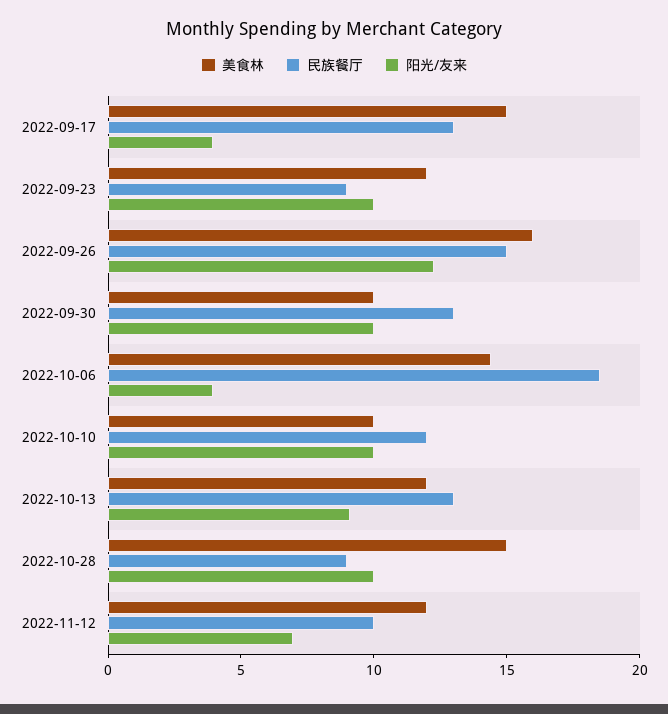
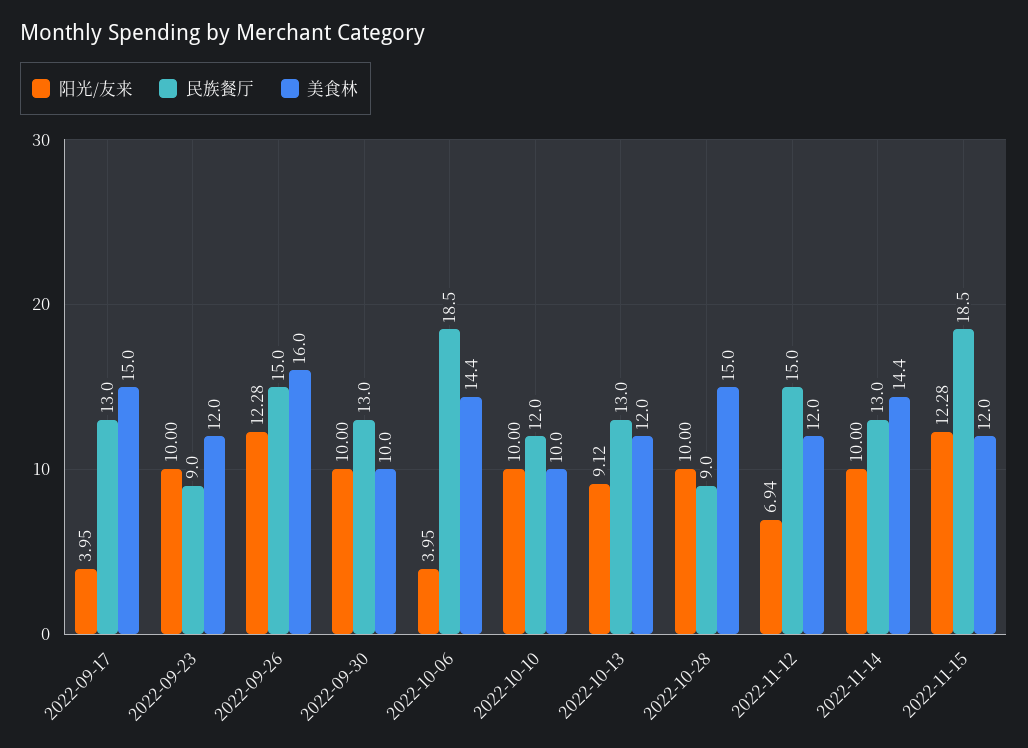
民族餐厅, 2022-11-12: 10 -> 15
阳光/友来, 2022-11-14: none -> 10
民族餐厅, 2022-11-14: none -> 13
美食林, 2022-11-14: none -> 14.4
阳光/友来, 2022-11-15: none -> 12.28
民族餐厅, 2022-11-15: none -> 18.5
美食林, 2022-11-15: none -> 12

